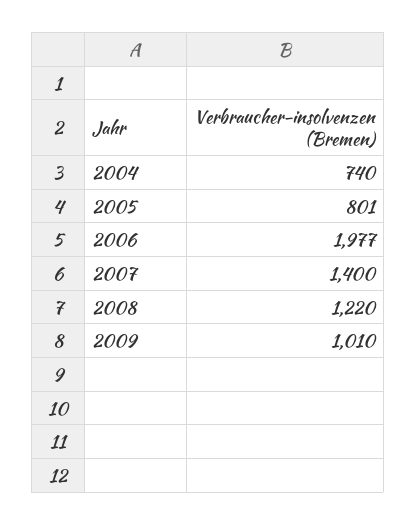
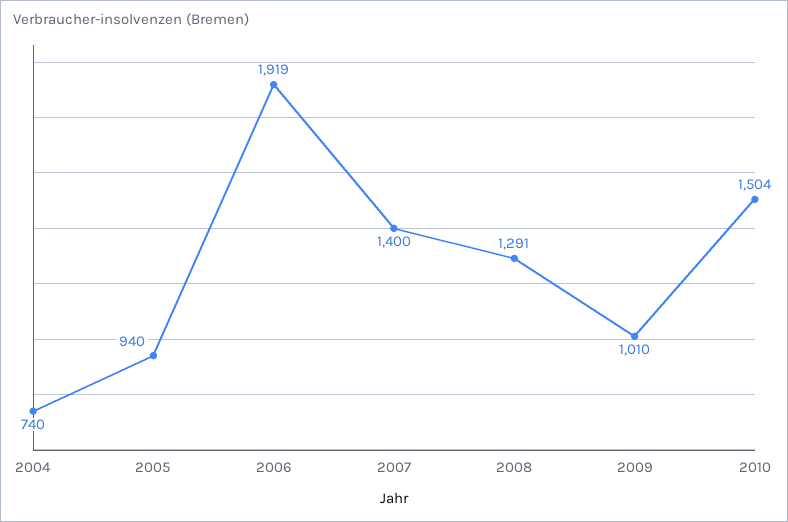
2005: 801 -> 940
2006: 1977 -> 1919
2008: 1220 -> 1291
2010: none -> 1504

